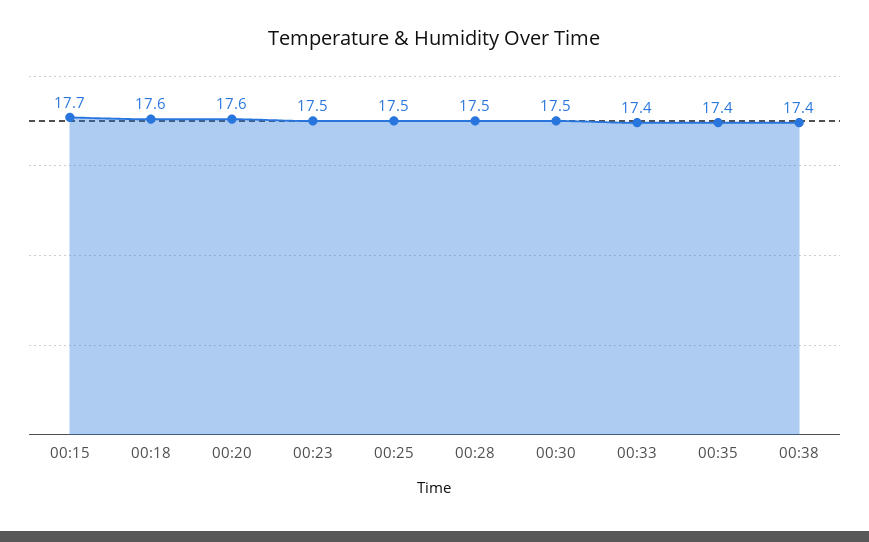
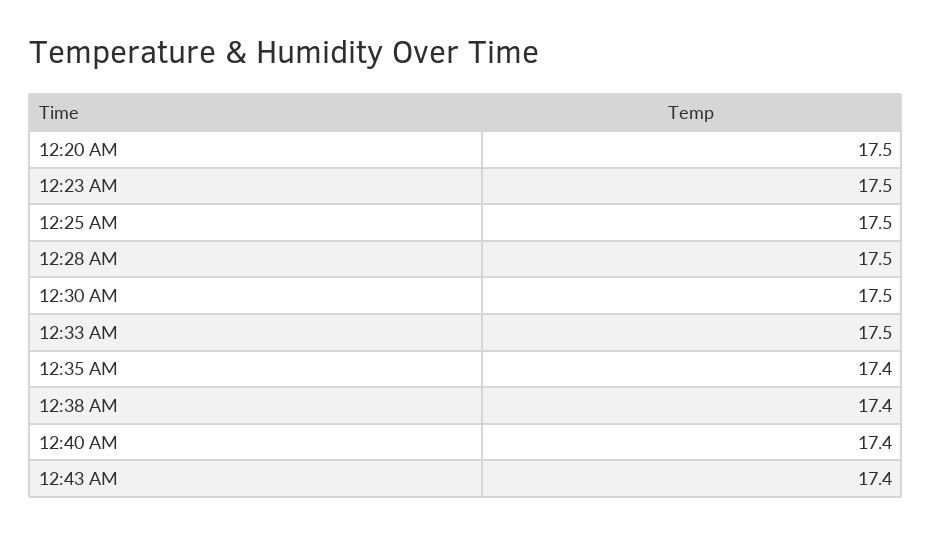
00:15: 17.7 -> none
00:18: 17.6 -> none
00:20: 17.6 -> 17.5
00:33: 17.4 -> 17.5
12:40 AM: none -> 17.4
12:43 AM: none -> 17.4

